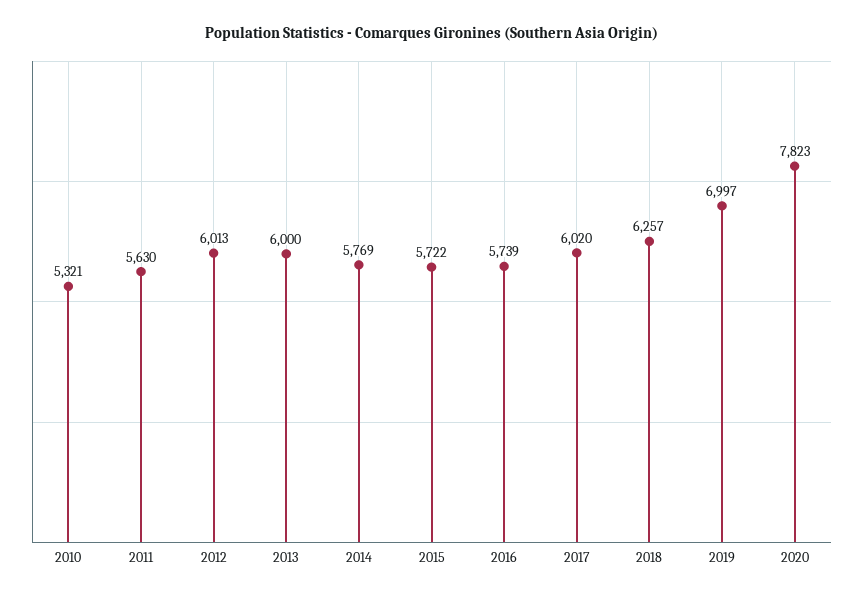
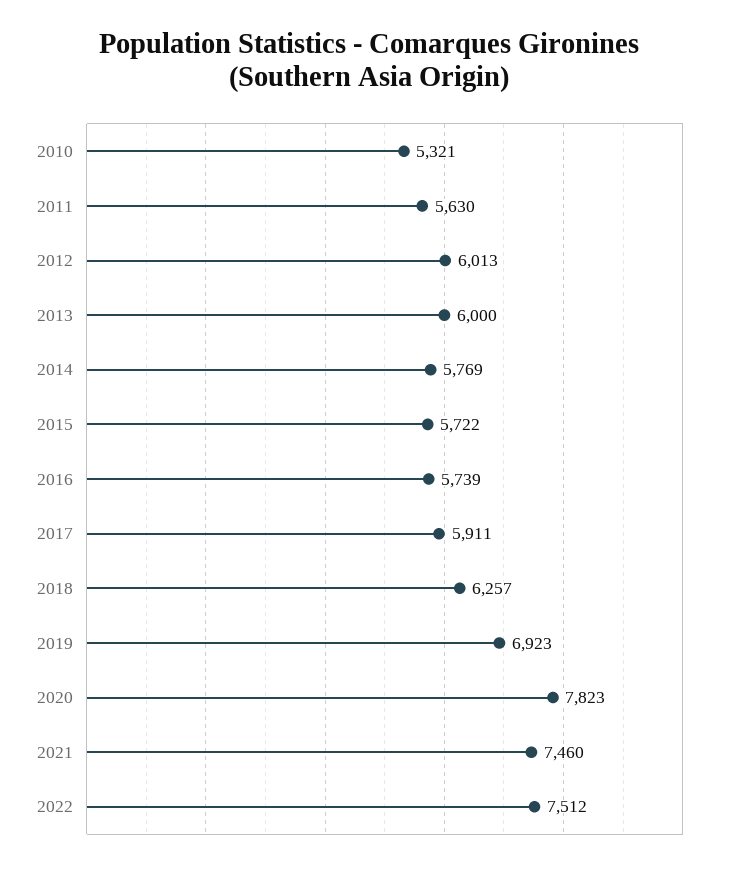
2017: 6020 -> 5911
2019: 6997 -> 6923
2021: none -> 7460
2022: none -> 7512

